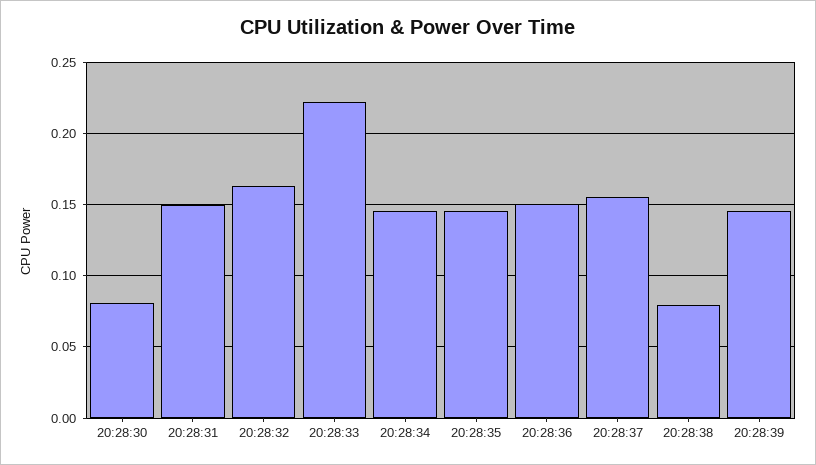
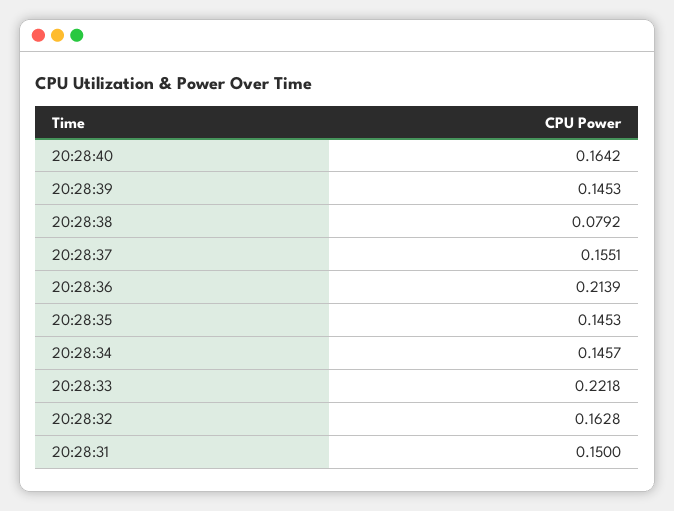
20:28:30: 0.08 -> none
20:28:36: 0.15 -> 0.2139
20:28:40: none -> 0.1642

